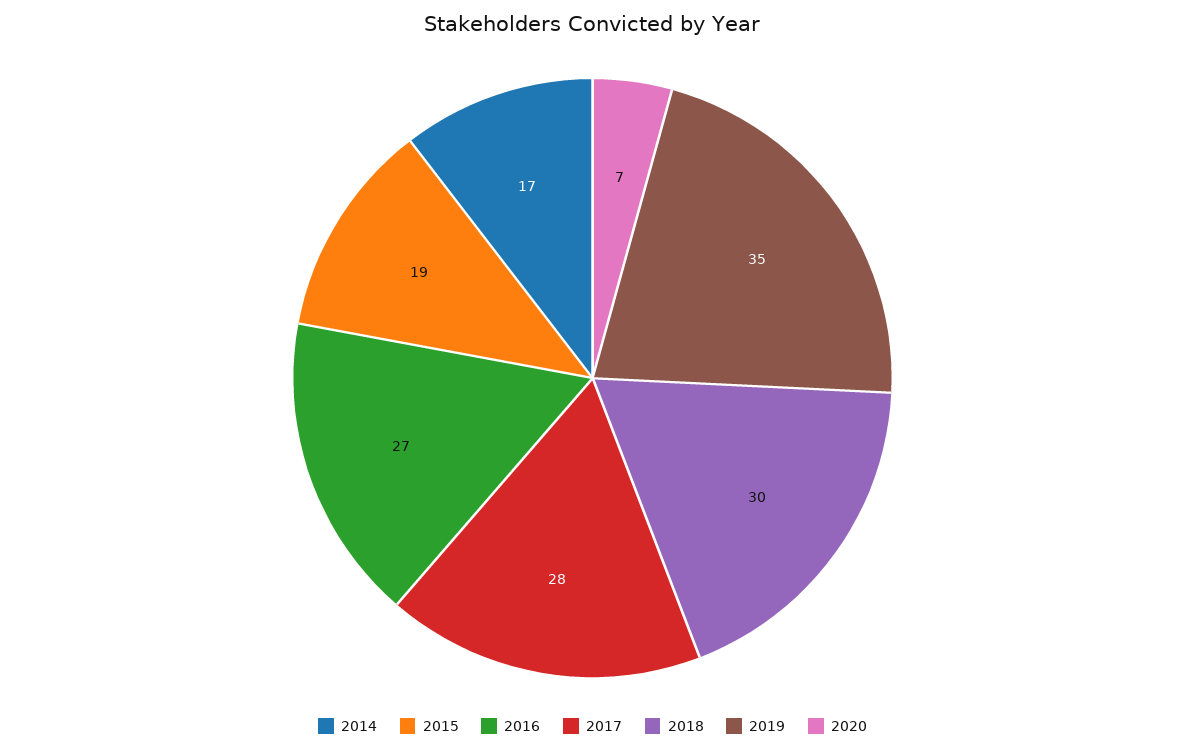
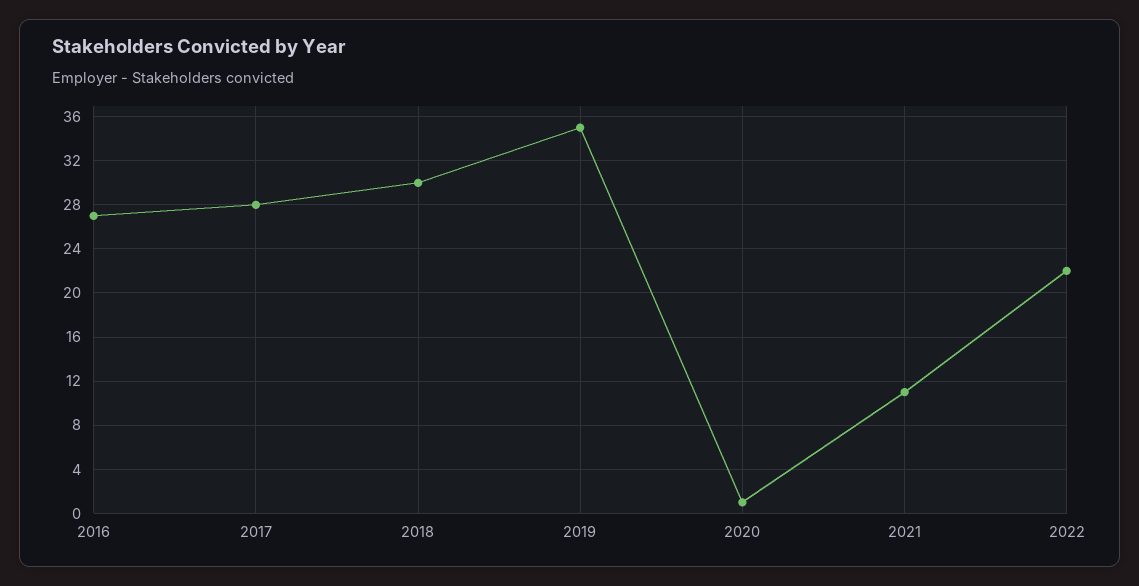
2014: 17 -> none
2015: 19 -> none
2020: 7 -> 1
2021: none -> 11
2022: none -> 22

